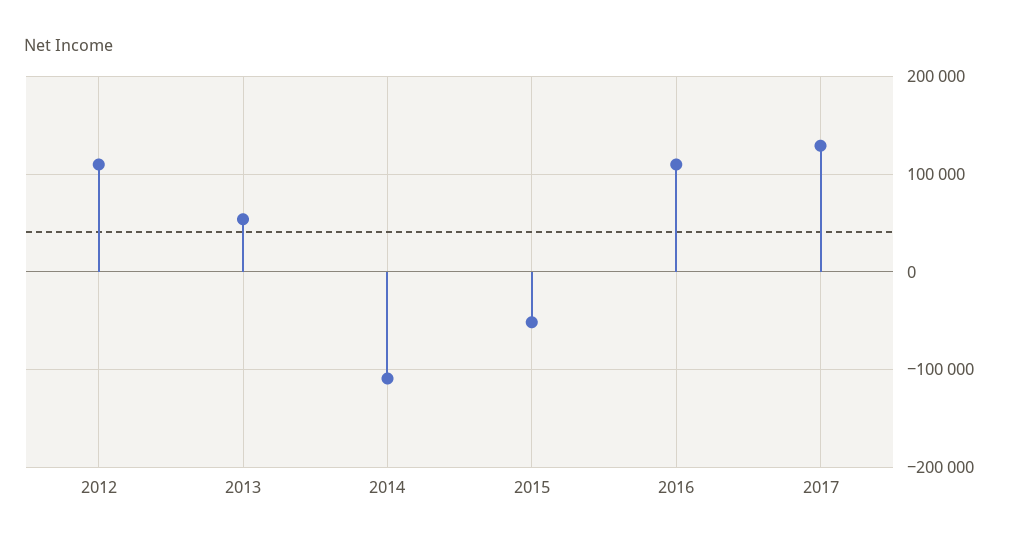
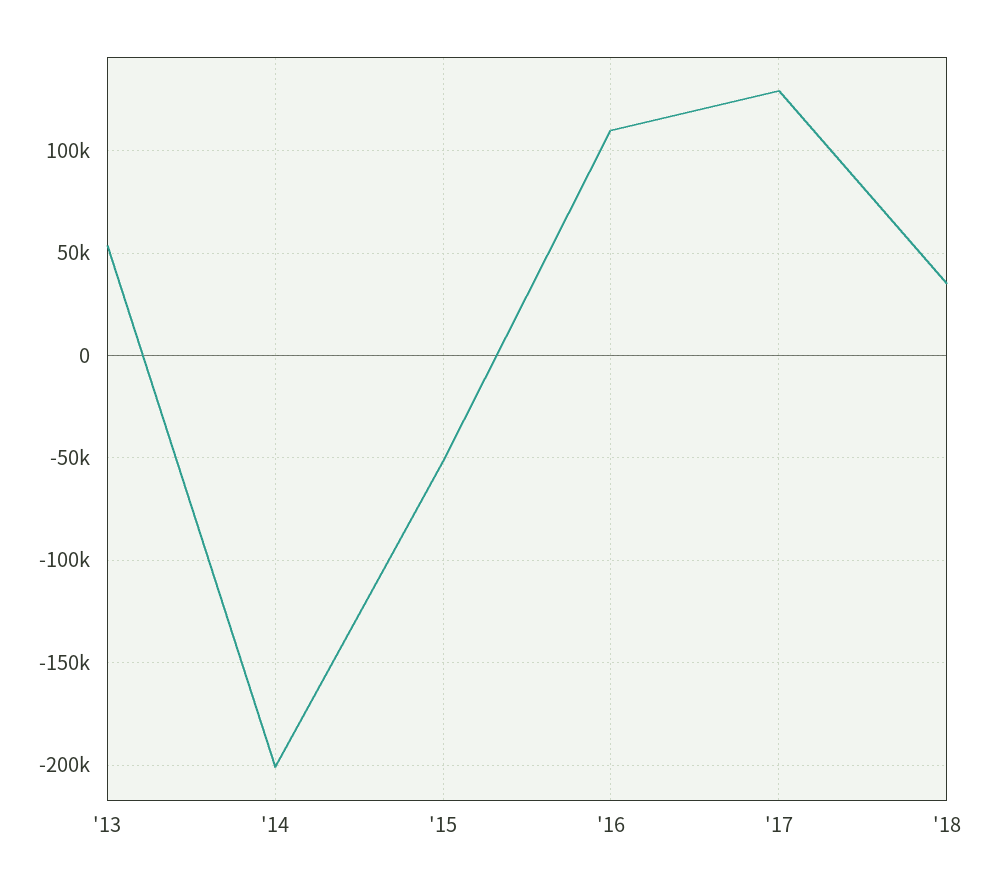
2012: 110000 -> none
2014: -110000 -> -200000
'18: none -> 35000

